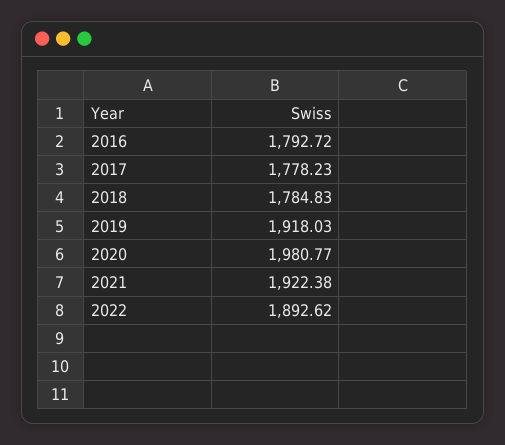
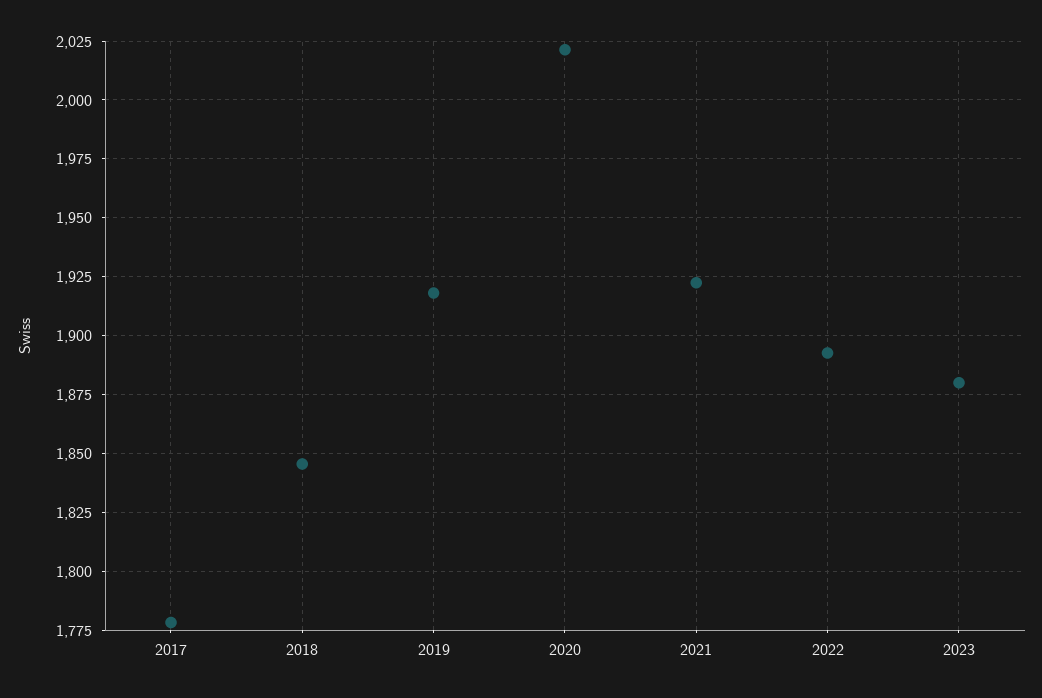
2016: 1792.72 -> none
2018: 1784.83 -> 1845
2020: 1980.77 -> 2020
2023: none -> 1880

